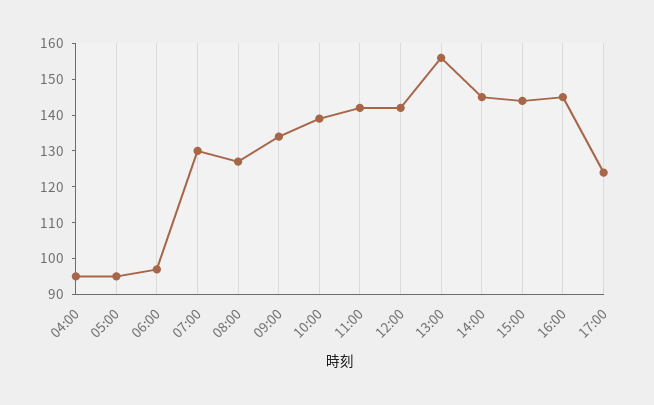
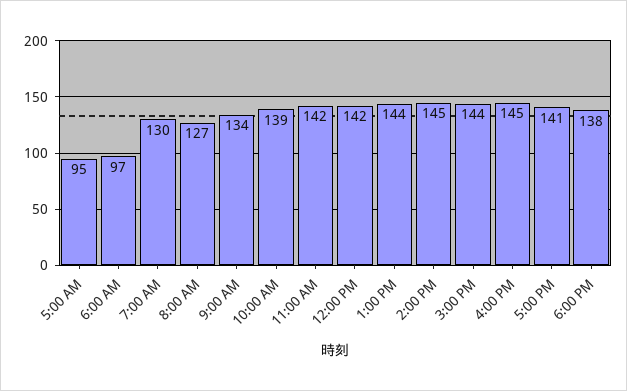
04:00: 95 -> none
13:00: 155 -> 144
17:00: 125 -> 141
6:00 PM: none -> 138

